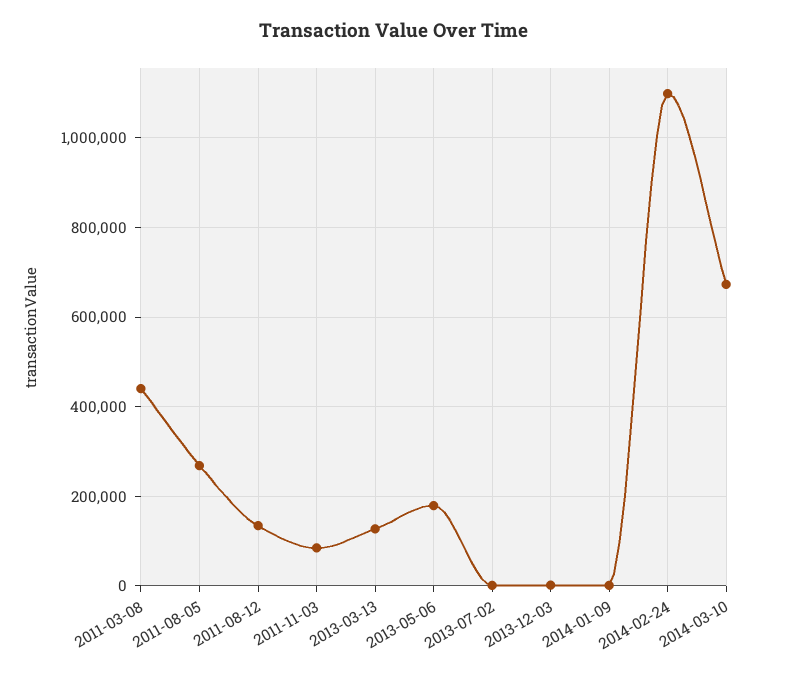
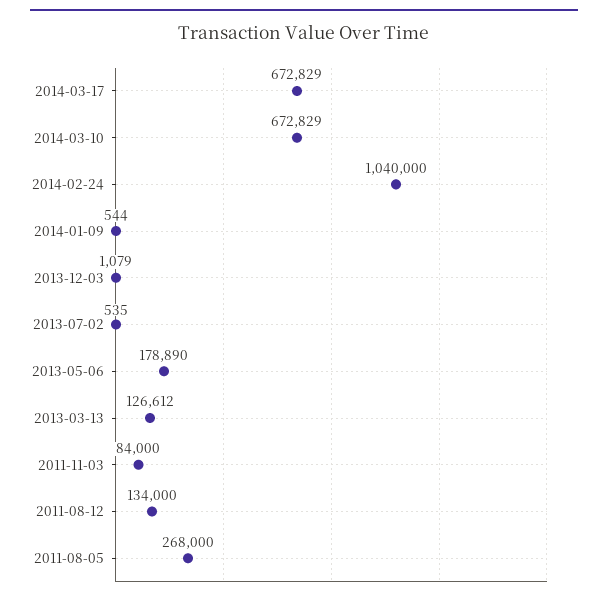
2011-03-08: 440000 -> none
2014-02-24: 1100000 -> 1040000
2014-03-17: none -> 672829

